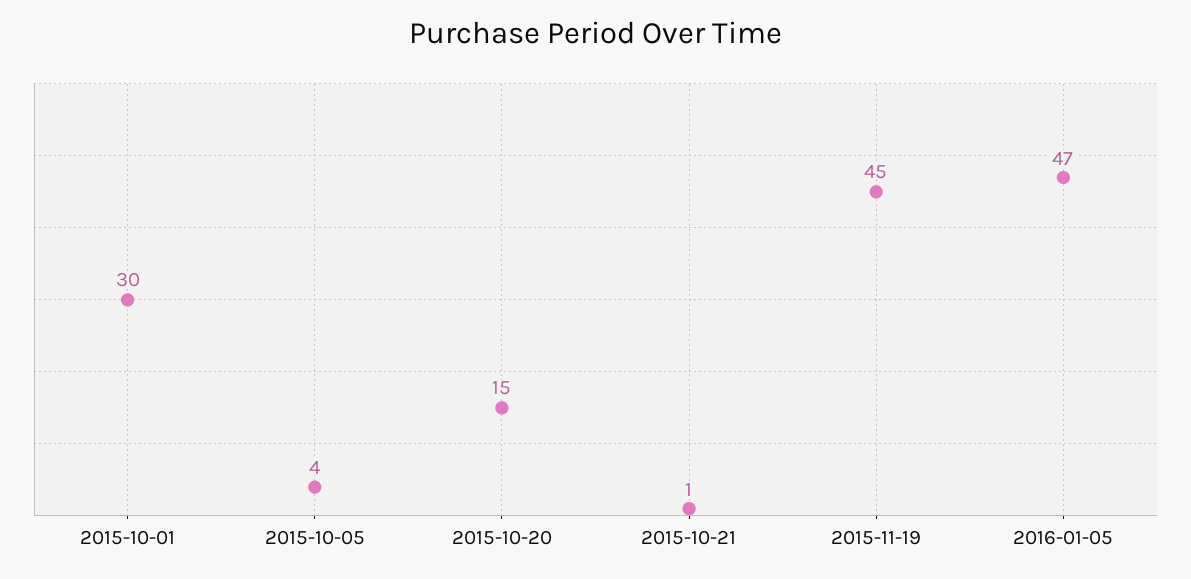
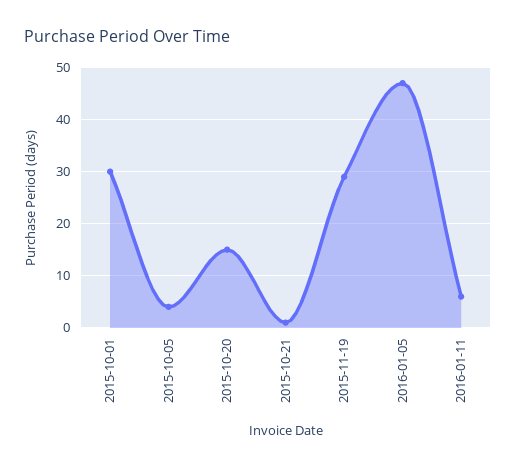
2015-11-19: 45 -> 30
2016-01-11: none -> 5

